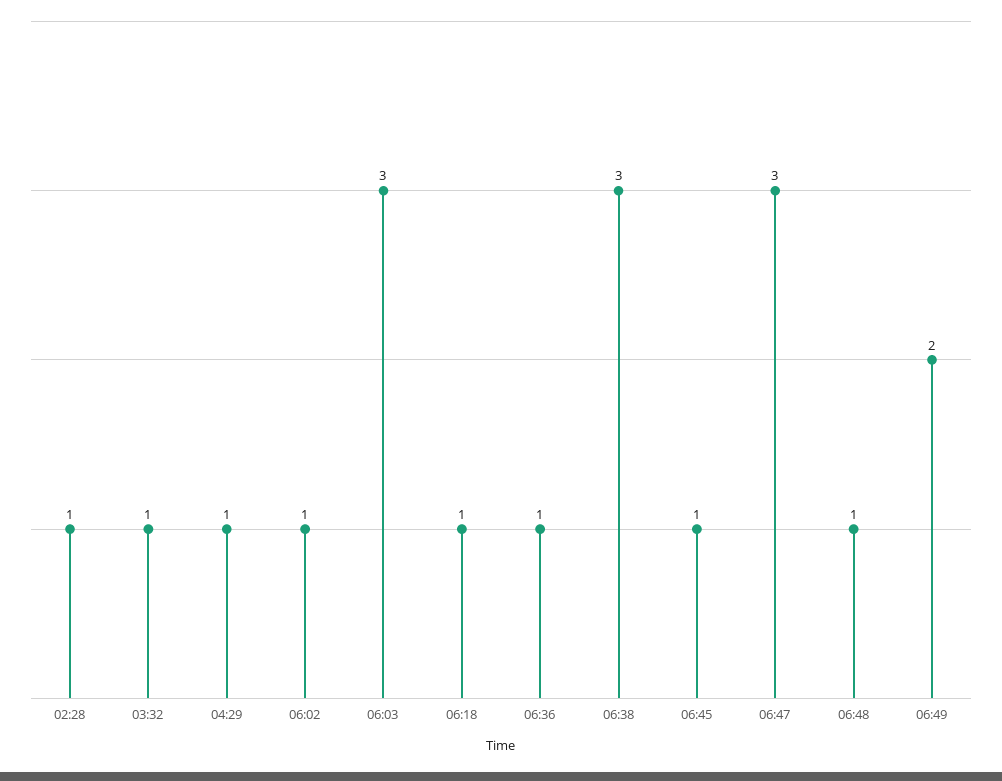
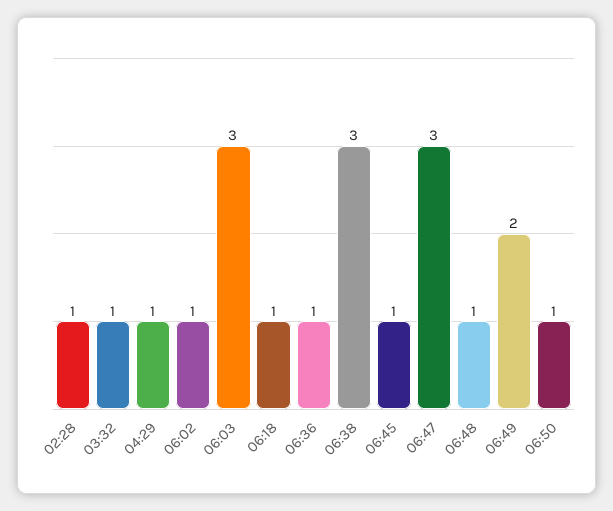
06:50: none -> 1

